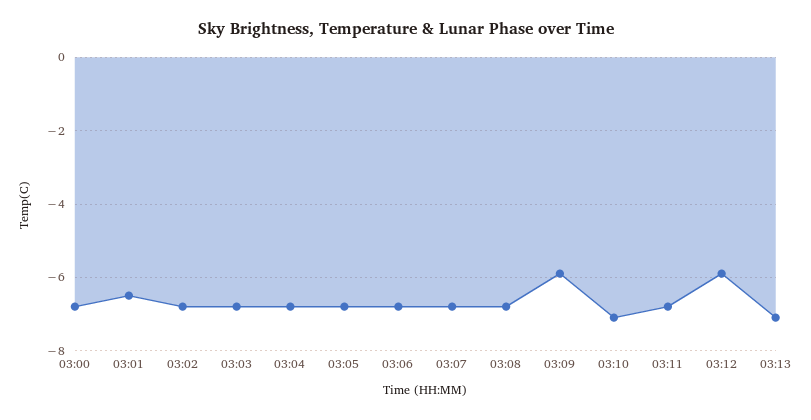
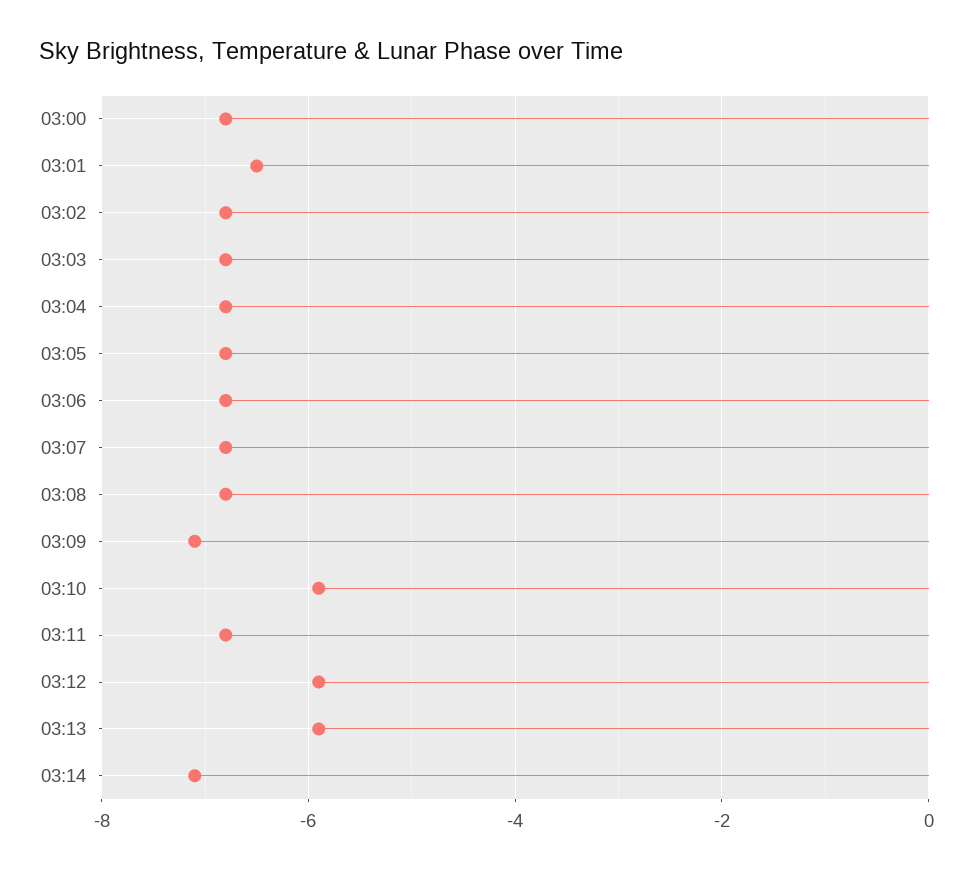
03:09: -6 -> -7
03:10: -7 -> -6
03:13: -7 -> -6
03:14: none -> -7

